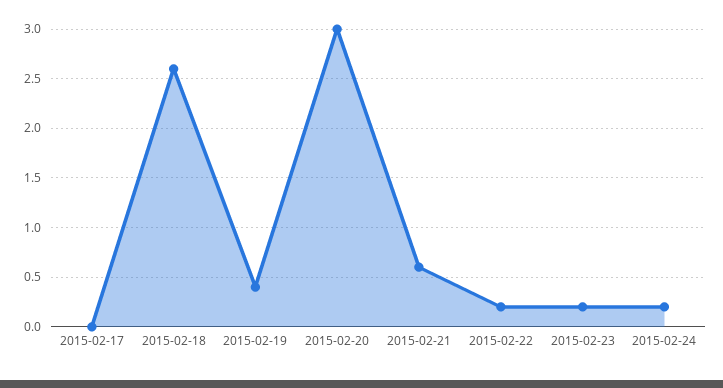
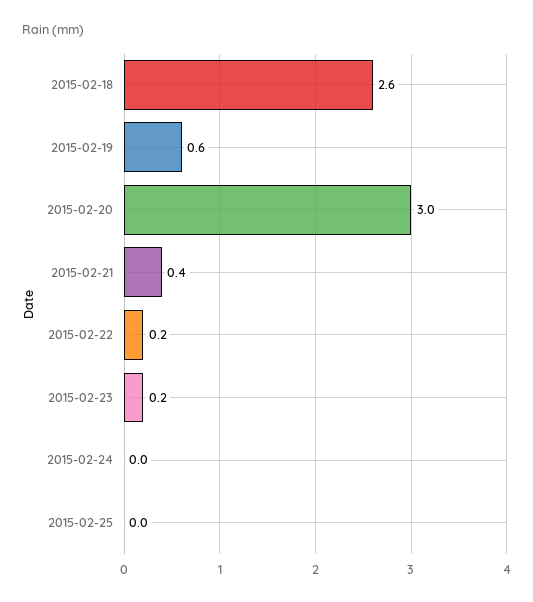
2015-02-17: 0 -> none
2015-02-19: 0.4 -> 0.6
2015-02-21: 0.6 -> 0.4
2015-02-24: 0.2 -> 0
2015-02-25: none -> 0

